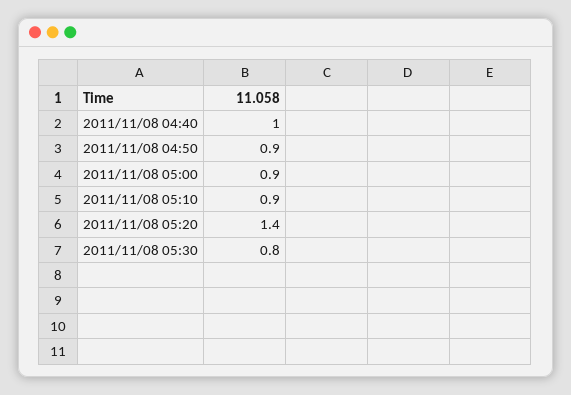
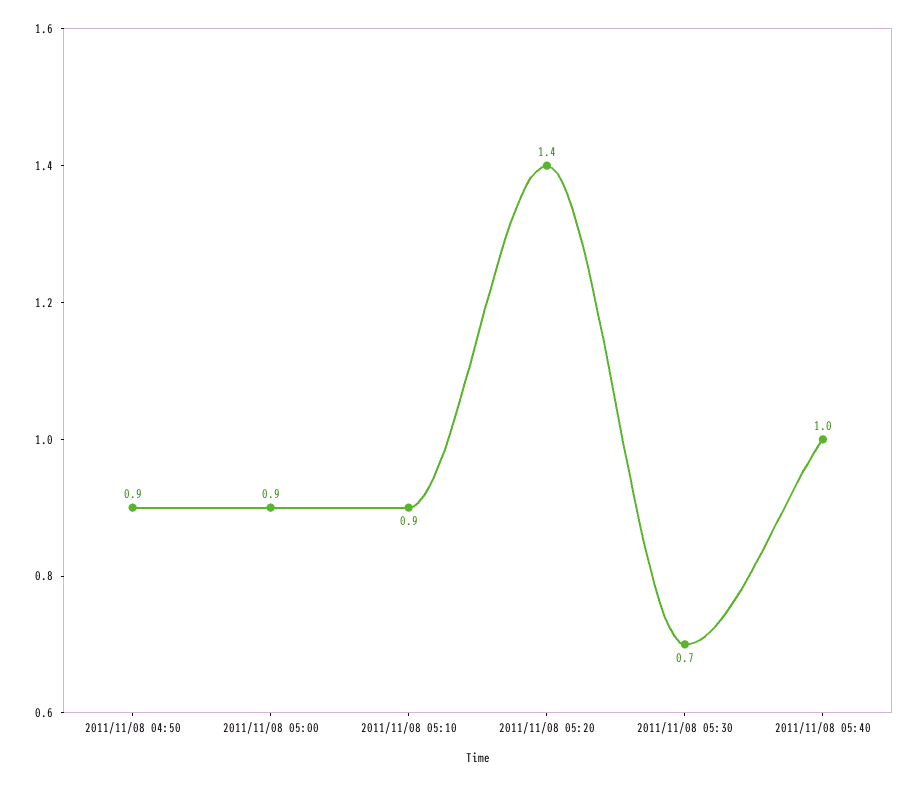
2011/11/08 04:40: 1 -> none
2011/11/08 05:30: 0.8 -> 0.7
2011/11/08 05:40: none -> 1

